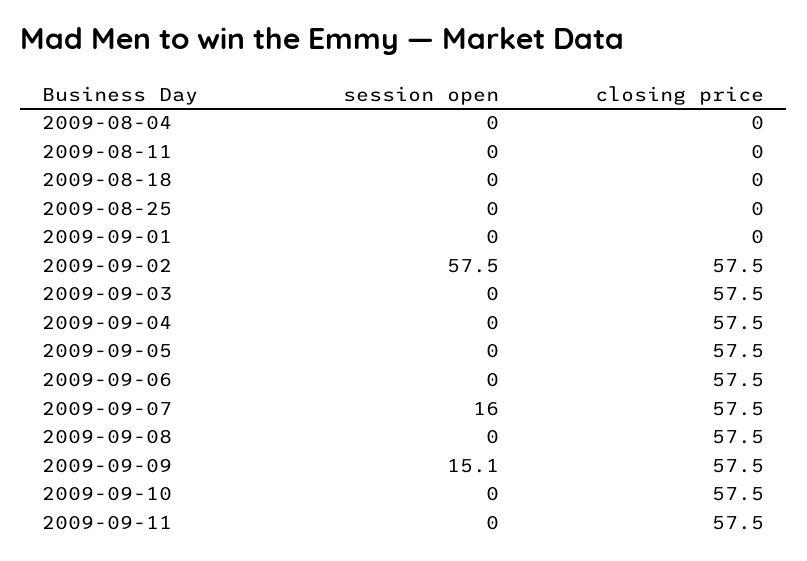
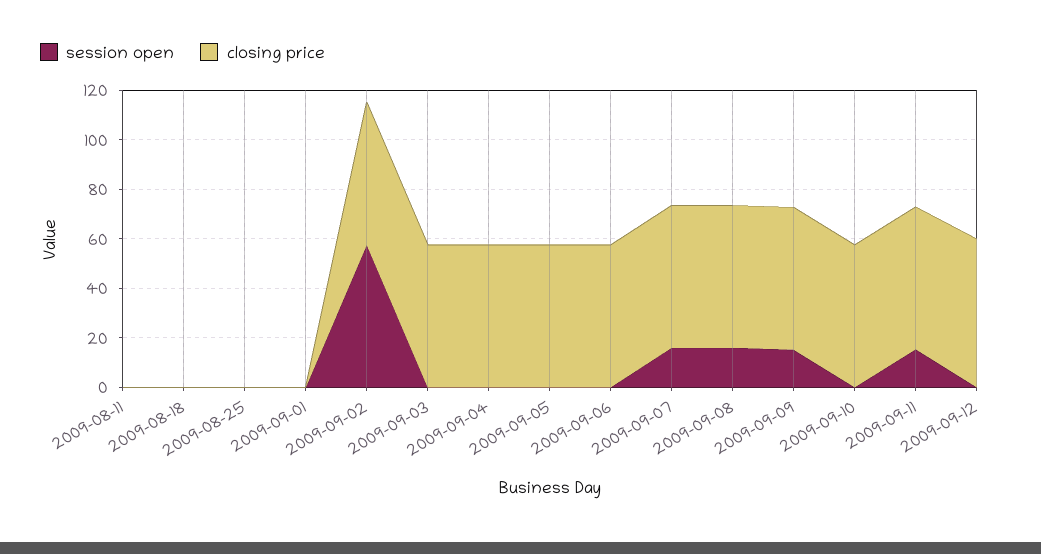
session open, 2009-08-04: 0 -> none
closing price, 2009-08-04: 0 -> none
session open, 2009-09-08: 0 -> 15
session open, 2009-09-11: 0 -> 15
session open, 2009-09-12: none -> 0
closing price, 2009-09-12: none -> 60

